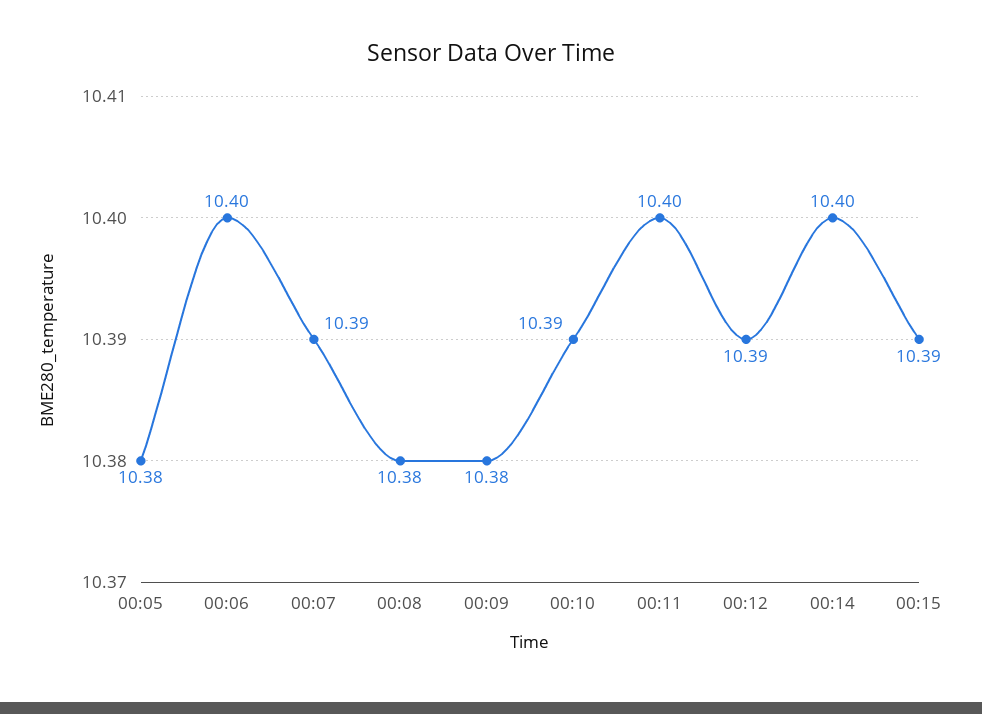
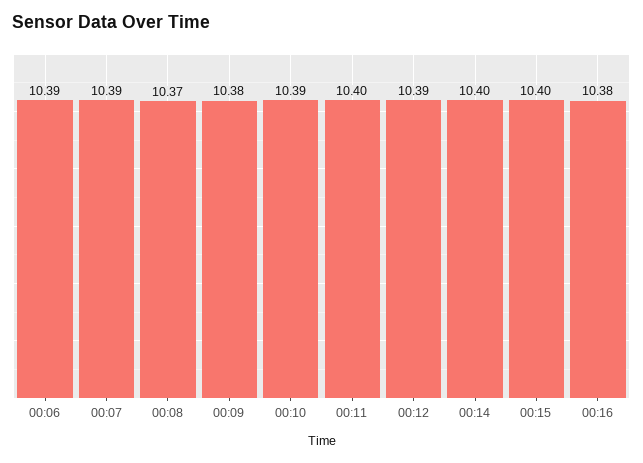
00:05: 10.38 -> none
00:06: 10.4 -> 10.39
00:08: 10.38 -> 10.37
00:15: 10.39 -> 10.4
00:16: none -> 10.38

